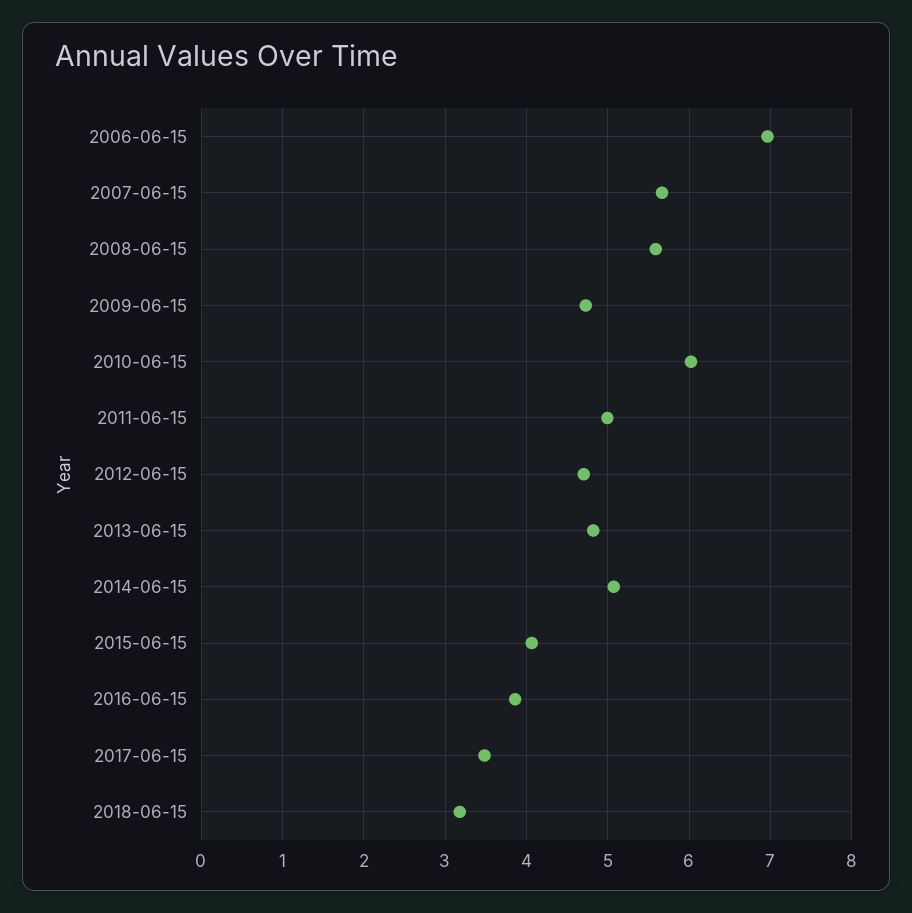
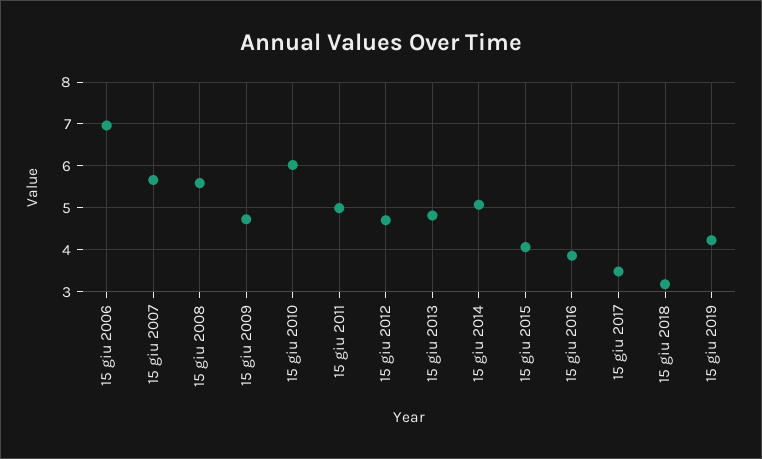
15 giu 2019: none -> 4.2

